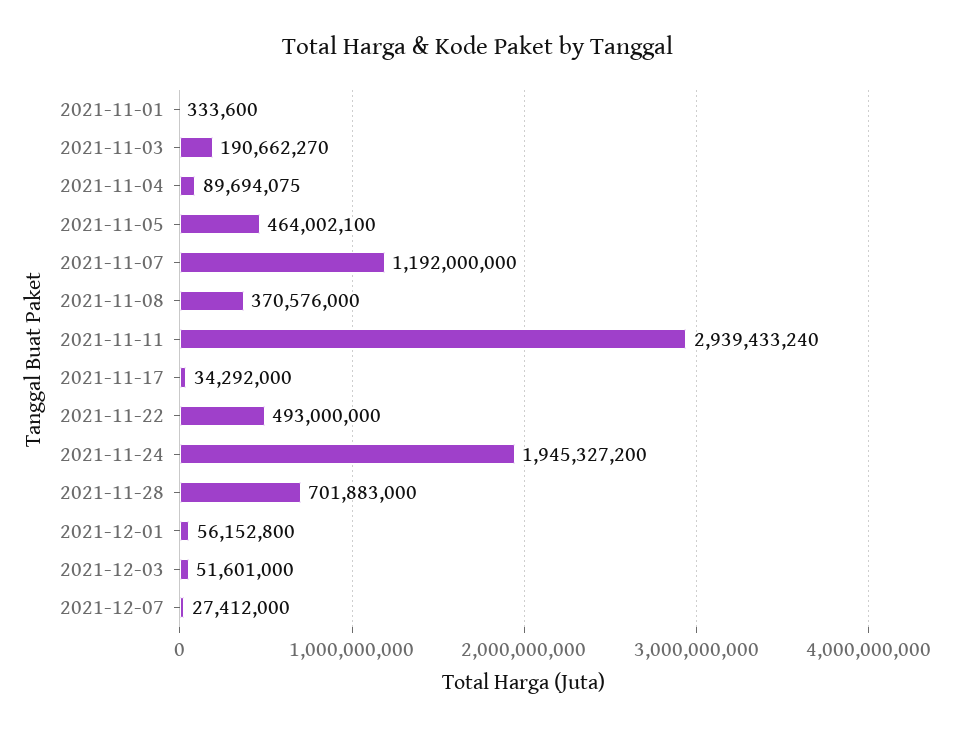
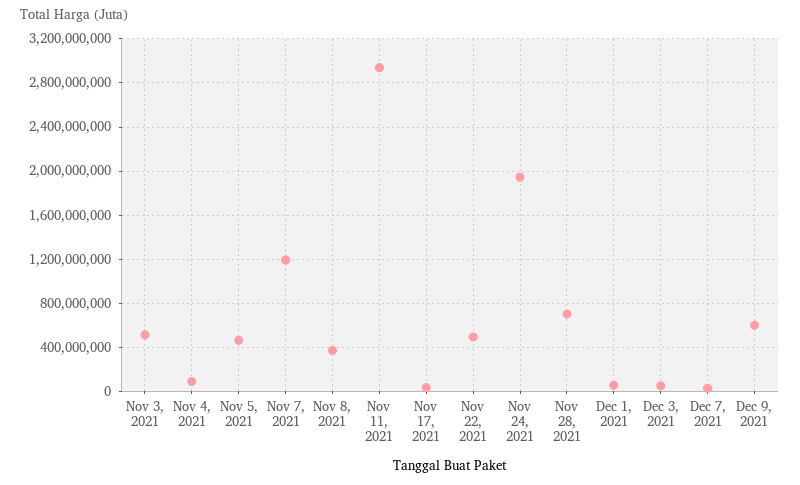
2021-11-01: 333600 -> none
2021-11-03: 190662270 -> 500000000
Dec 9, 2021: none -> 600000000

